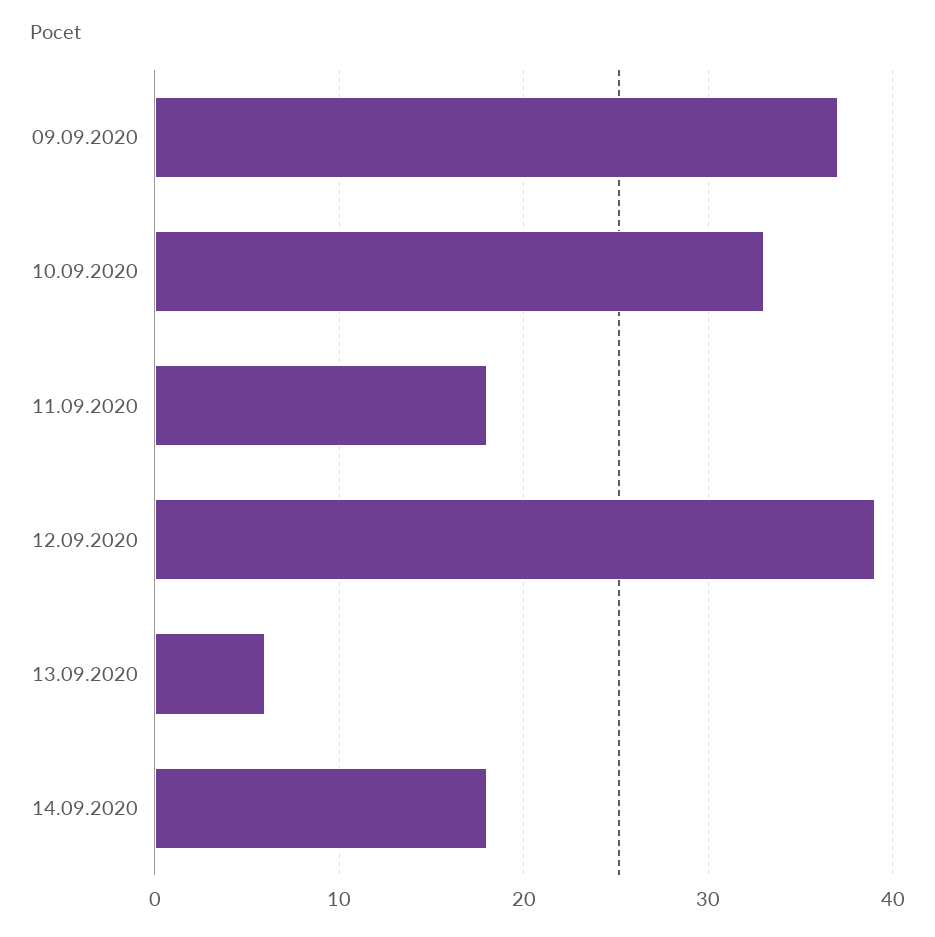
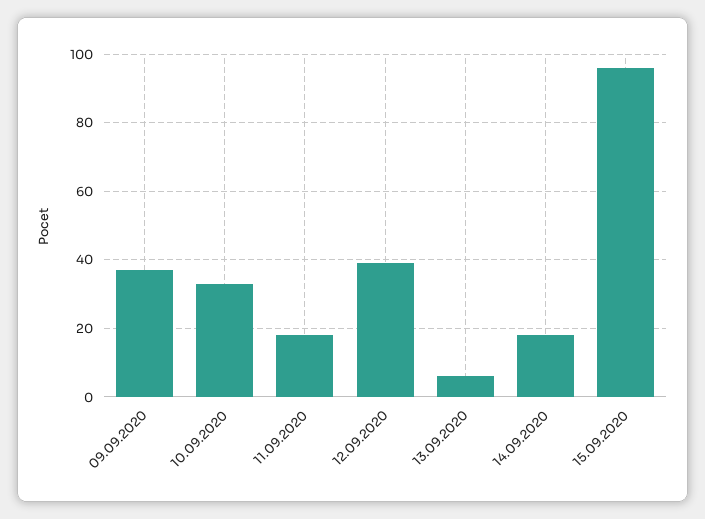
15.09.2020: none -> 95

